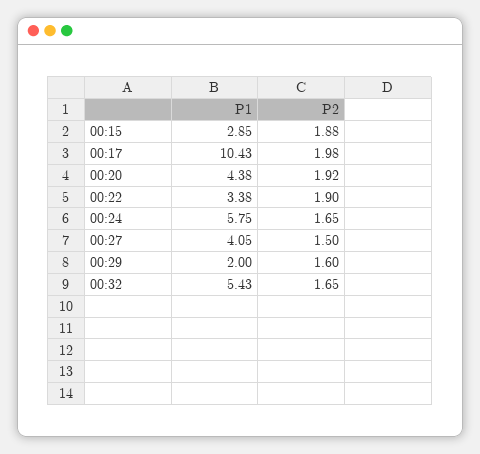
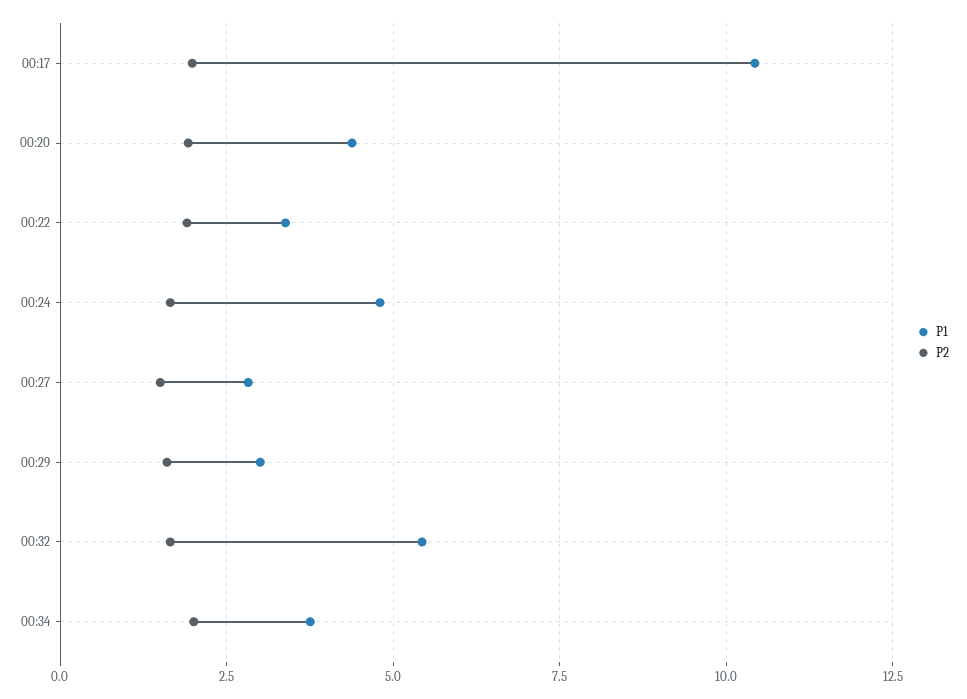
P1, 00:15: 2.85 -> none
P2, 00:15: 1.88 -> none
P1, 00:24: 5.75 -> 4.75
P1, 00:27: 4.05 -> 2.75
P1, 00:29: 2 -> 3
P1, 00:34: none -> 3.75
P2, 00:34: none -> 2

